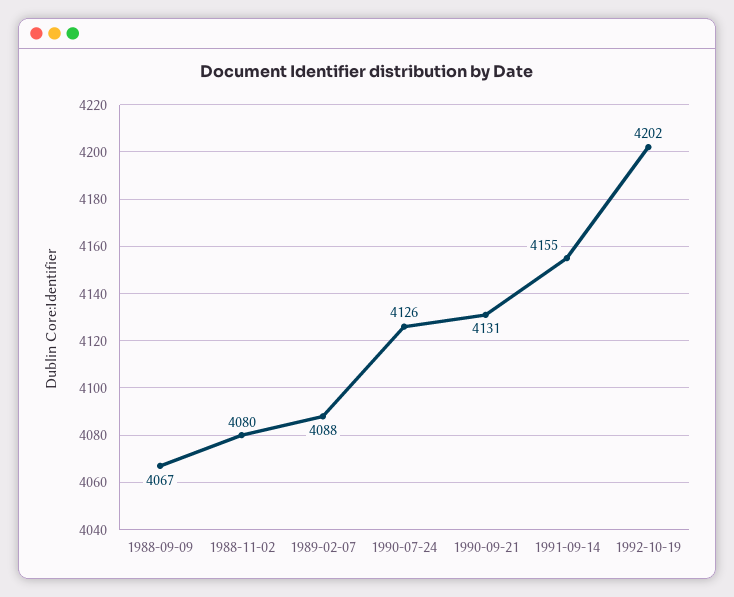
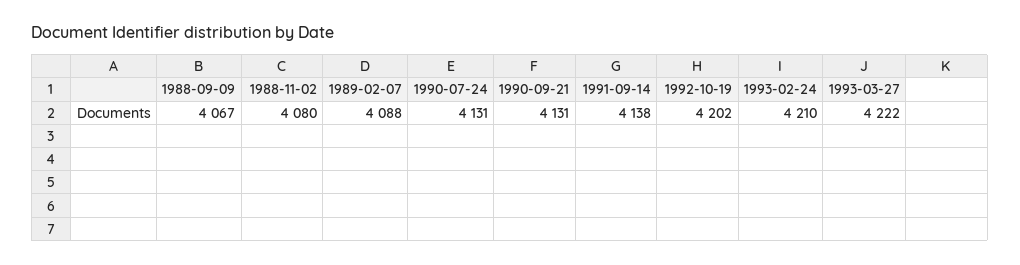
1990-07-24: 4126 -> 4131
1991-09-14: 4155 -> 4138
1993-02-24: none -> 4210
1993-03-27: none -> 4222

